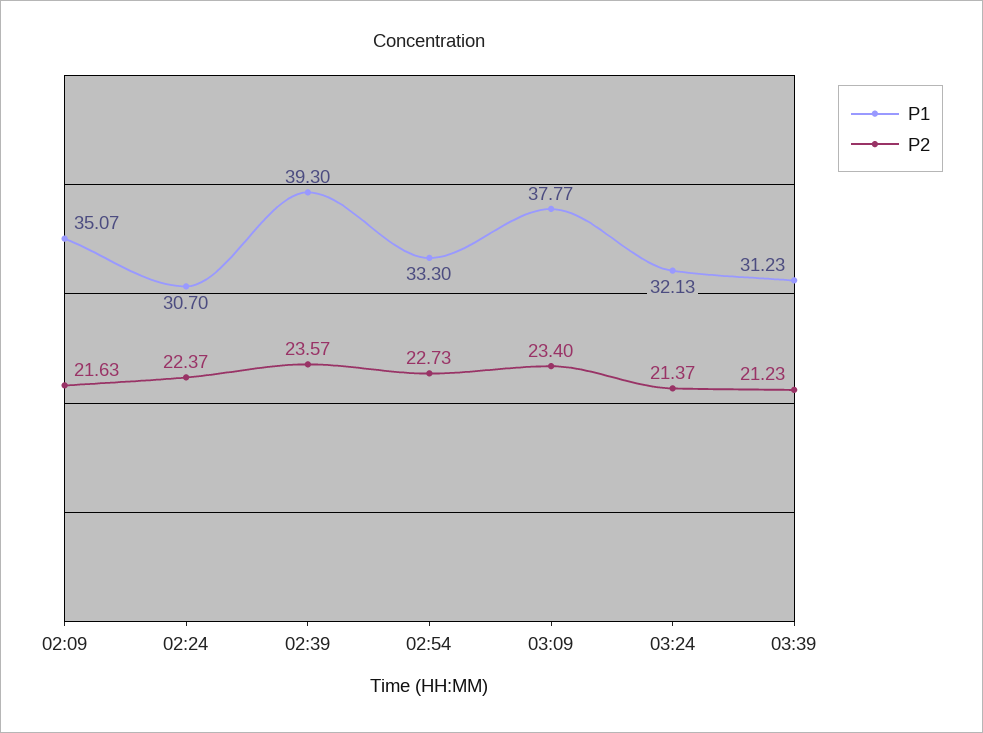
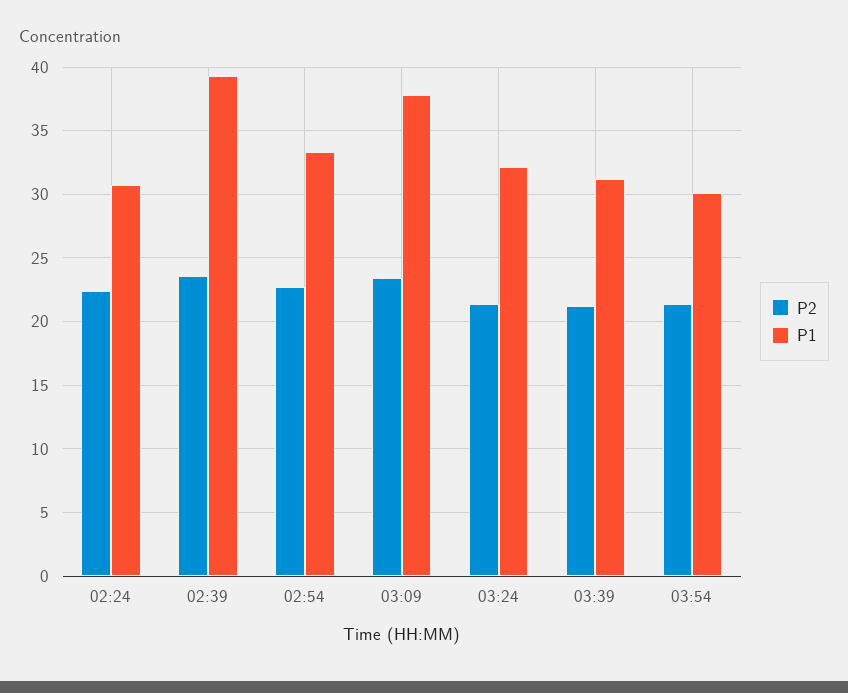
P1, 02:09: 35.07 -> none
P2, 02:09: 21.63 -> none
P2, 03:54: none -> 21.5
P1, 03:54: none -> 30

